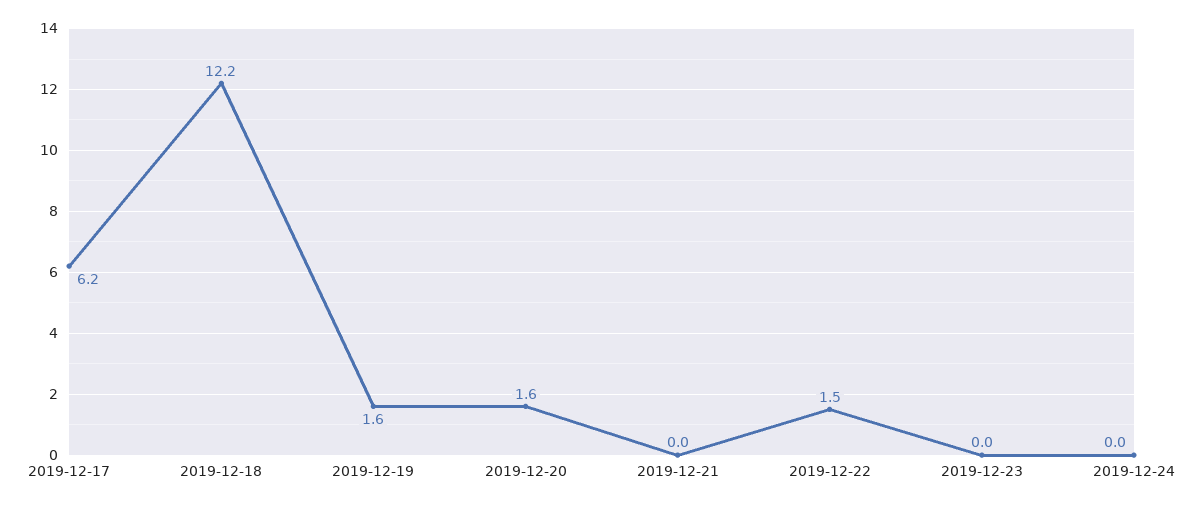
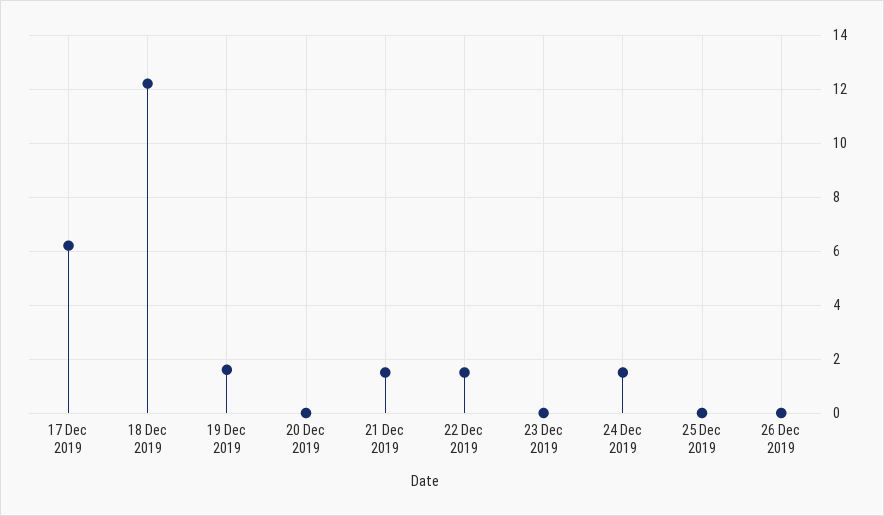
2019-12-20: 1.6 -> 0
2019-12-21: 0 -> 1.5
2019-12-24: 0 -> 1.5
25 Dec 2019: none -> 0
26 Dec 2019: none -> 0

